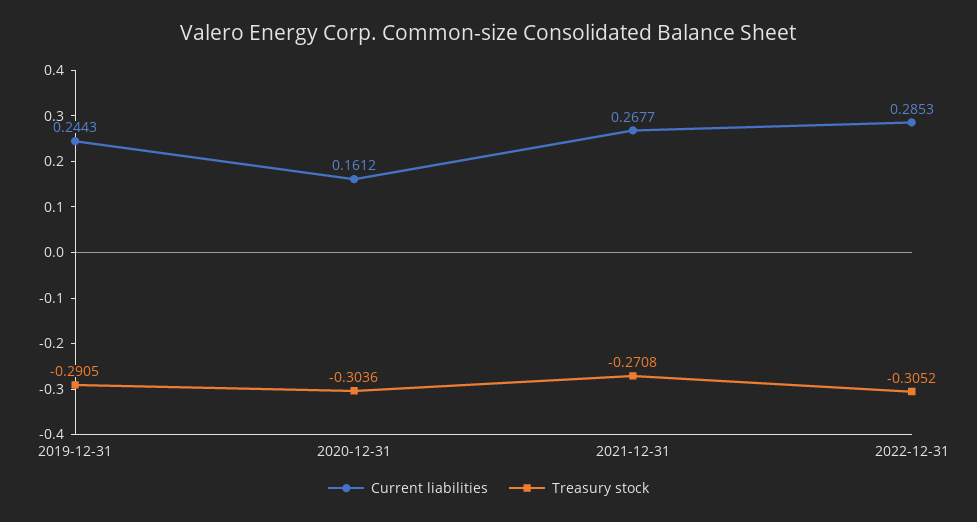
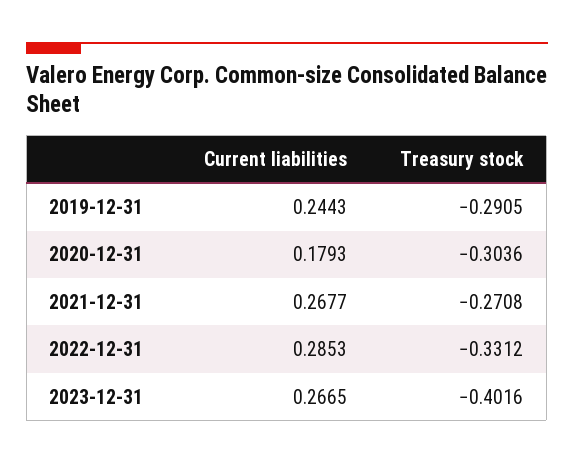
Current liabilities, 2020-12-31: 0.1612 -> 0.1793
Treasury stock, 2022-12-31: -0.3052 -> -0.3312
Current liabilities, 2023-12-31: none -> 0.2665
Treasury stock, 2023-12-31: none -> -0.4016

